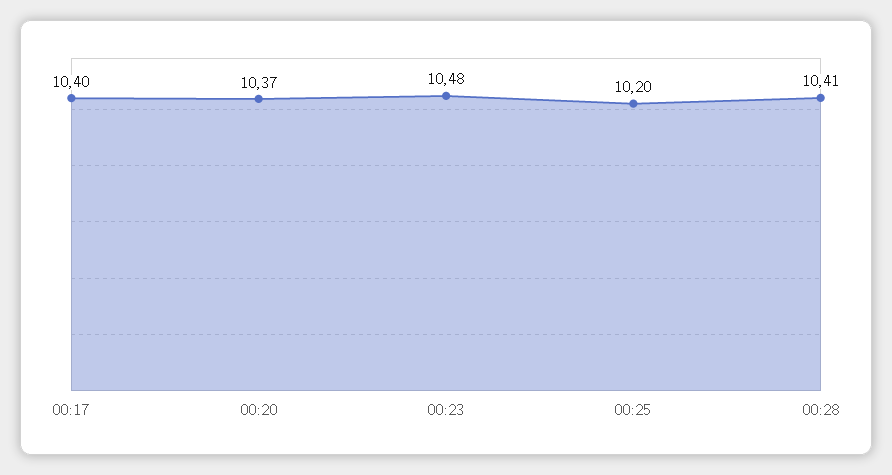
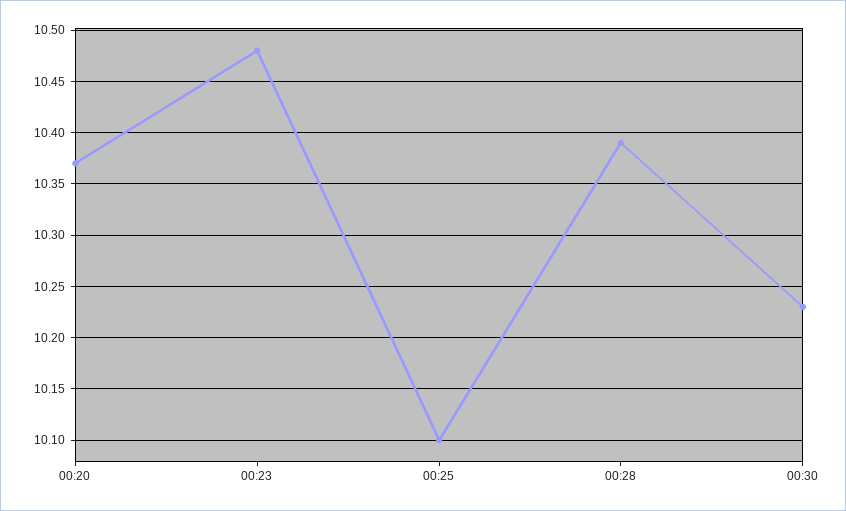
00:17: 10.4 -> none
00:25: 10.2 -> 10.1
00:28: 10.41 -> 10.39
00:30: none -> 10.23

